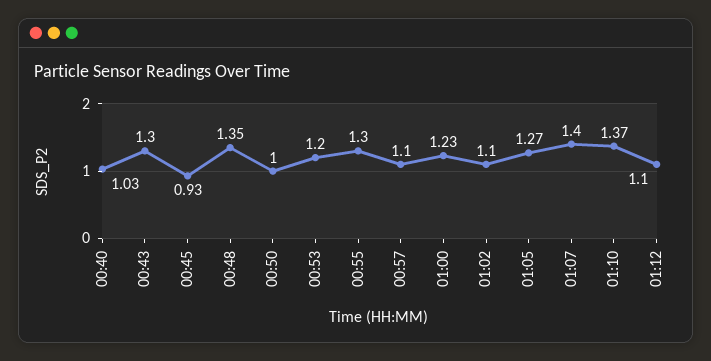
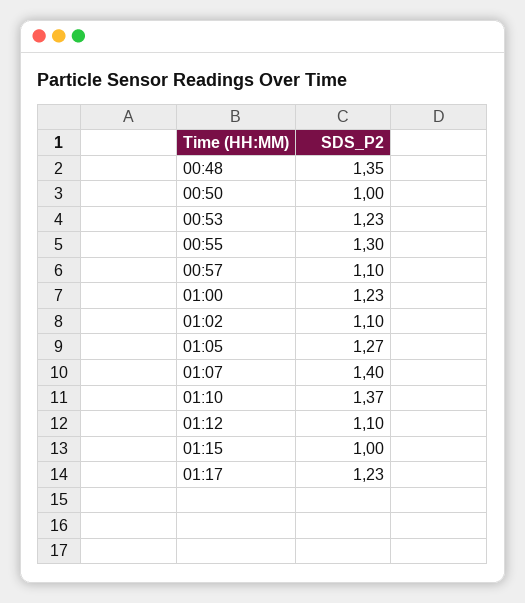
00:40: 1.03 -> none
00:43: 1.3 -> none
00:45: 0.93 -> none
00:53: 1.2 -> 1.23
01:15: none -> 1
01:17: none -> 1.23

